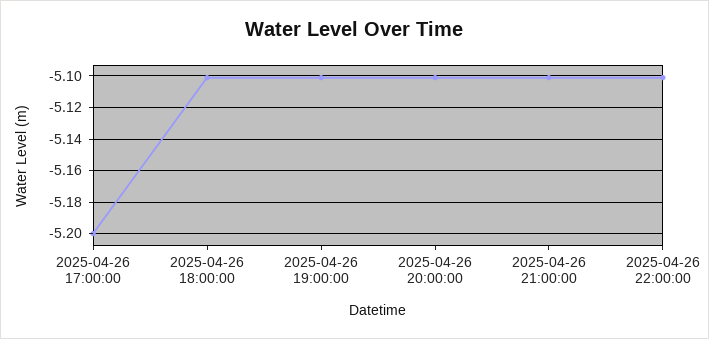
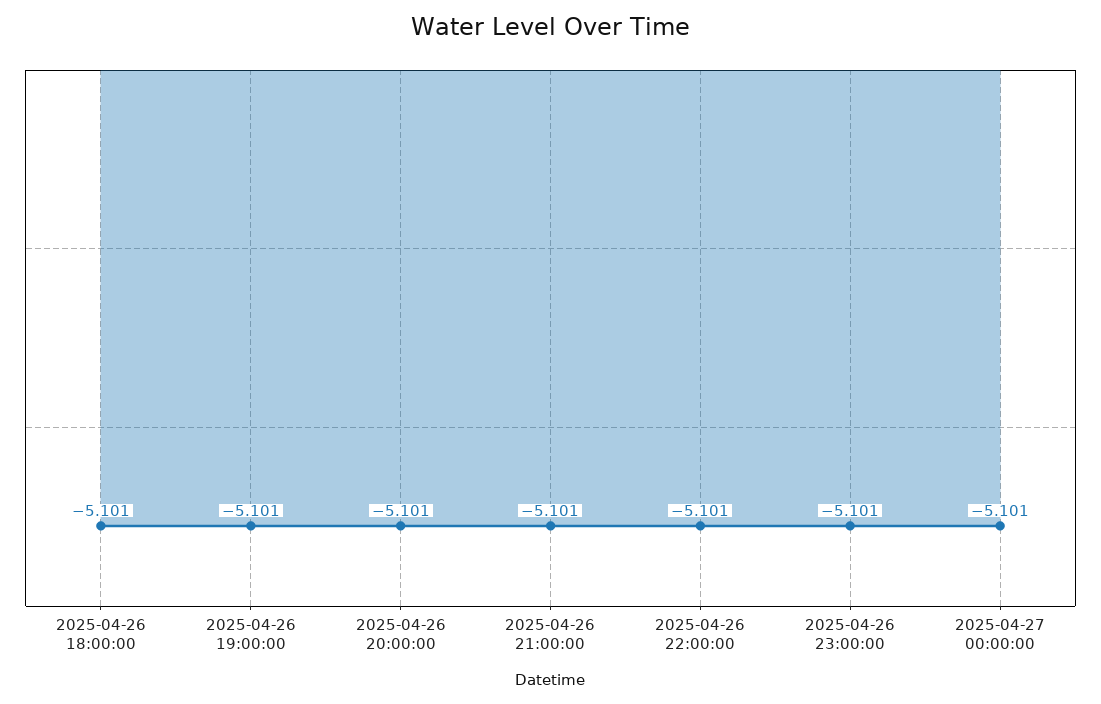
2025-04-26 17:00:00: -5.2 -> none
2025-04-26 23:00:00: none -> -5.101
2025-04-27 00:00:00: none -> -5.101

